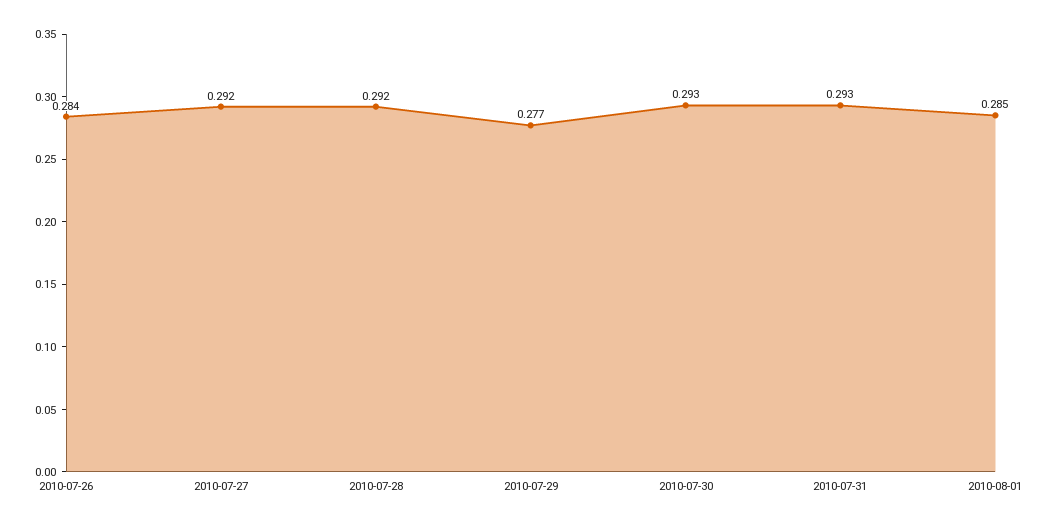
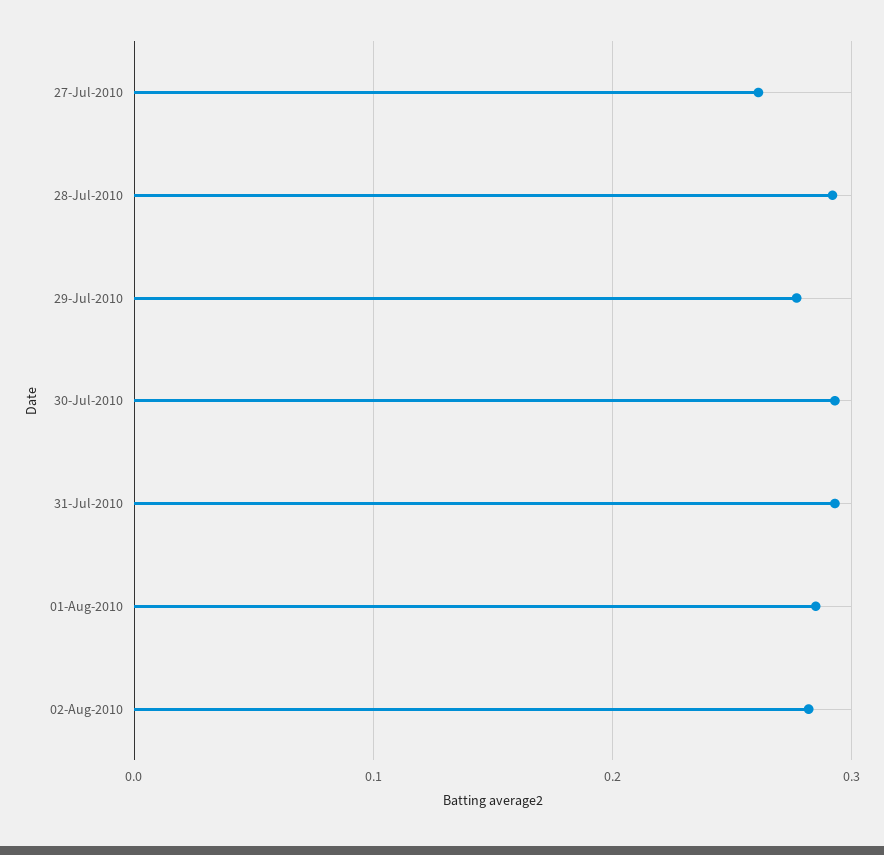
2010-07-26: 0.284 -> none
2010-07-27: 0.292 -> 0.26
02-Aug-2010: none -> 0.28

